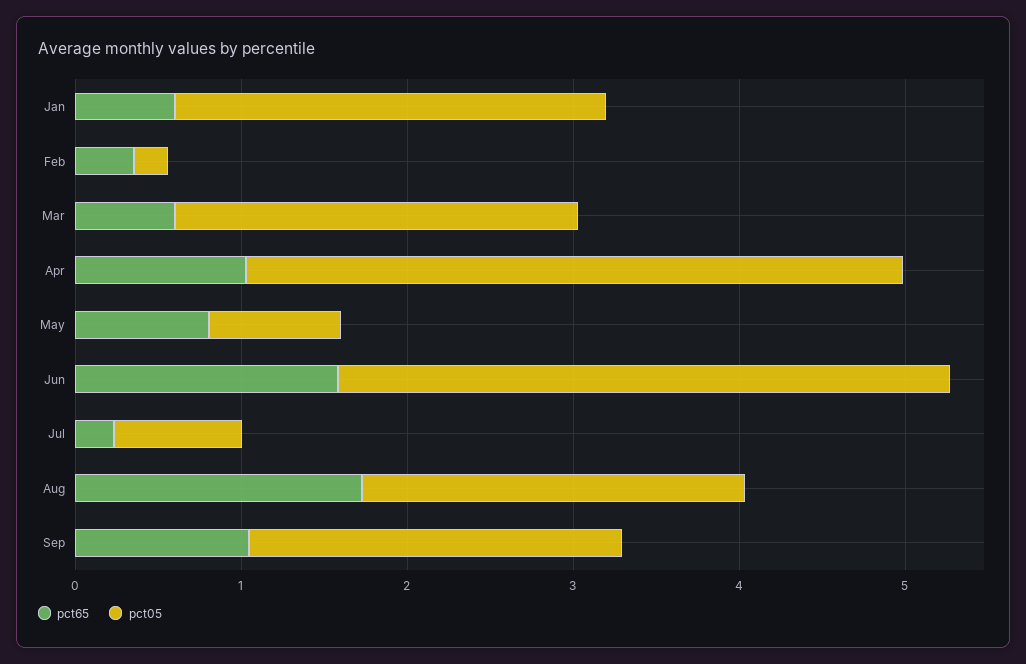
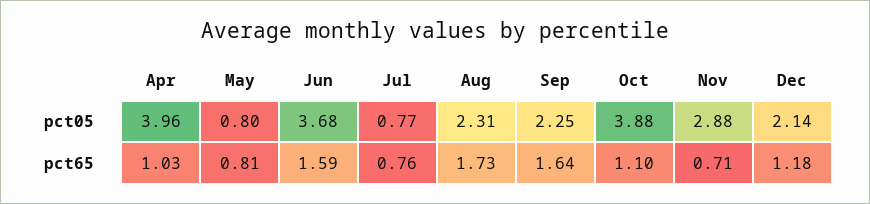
pct65, Jan: 0.6 -> none
pct05, Jan: 2.6 -> none
pct65, Feb: 0.4 -> none
pct05, Feb: 0.2 -> none
pct65, Mar: 0.6 -> none
pct05, Mar: 2.4 -> none
pct65, Jul: 0.2 -> 0.76
pct65, Sep: 1 -> 1.64
pct05, Oct: none -> 3.88
pct05, Nov: none -> 2.88
pct05, Dec: none -> 2.14
pct65, Oct: none -> 1.1
pct65, Nov: none -> 0.71
pct65, Dec: none -> 1.18

